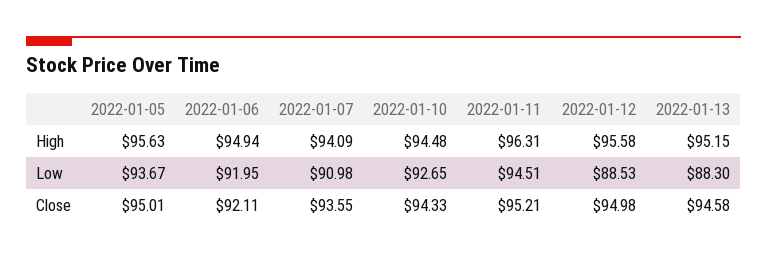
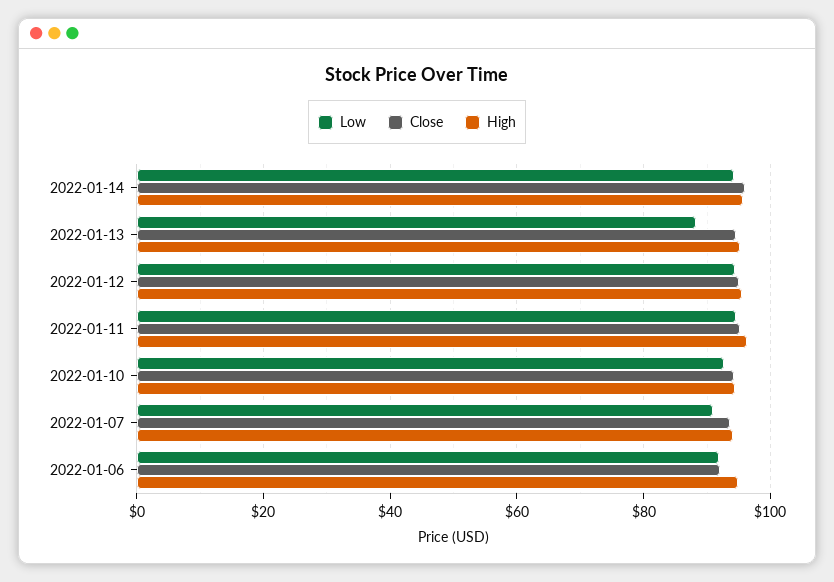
High, 2022-01-05: 95.63 -> none
Low, 2022-01-05: 93.67 -> none
Low, 2022-01-12: 88.53 -> 94
Close, 2022-01-05: 95.01 -> none
Low, 2022-01-14: none -> 94
Close, 2022-01-14: none -> 96
High, 2022-01-14: none -> 96

